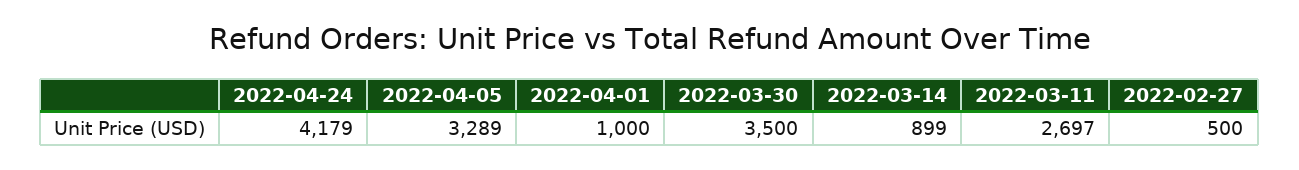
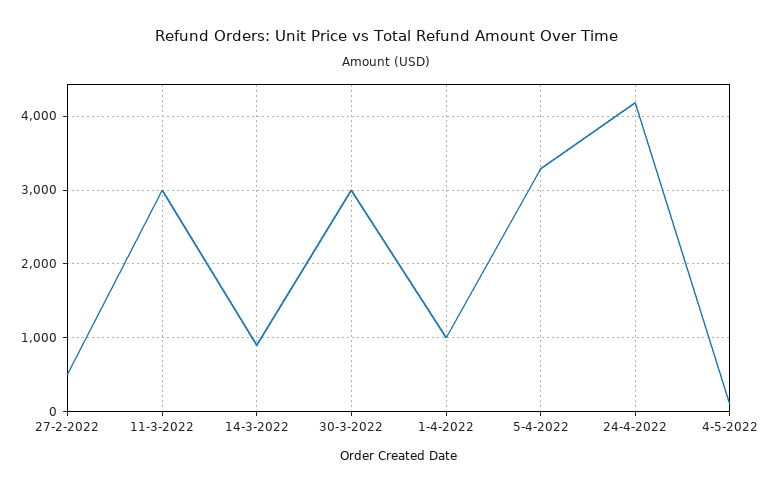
2022-03-30: 3500 -> 3000
2022-03-11: 2697 -> 3000
4-5-2022: none -> 100

